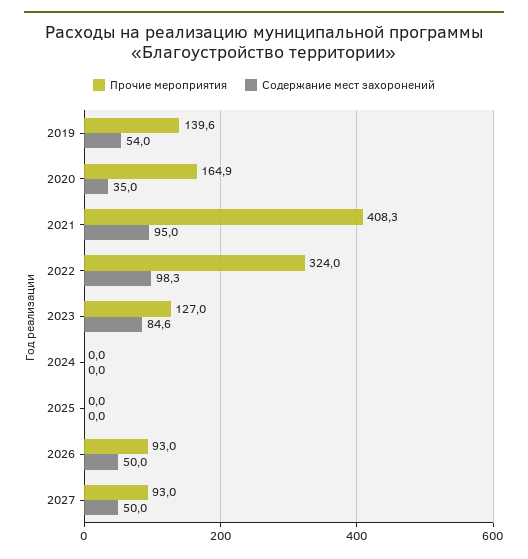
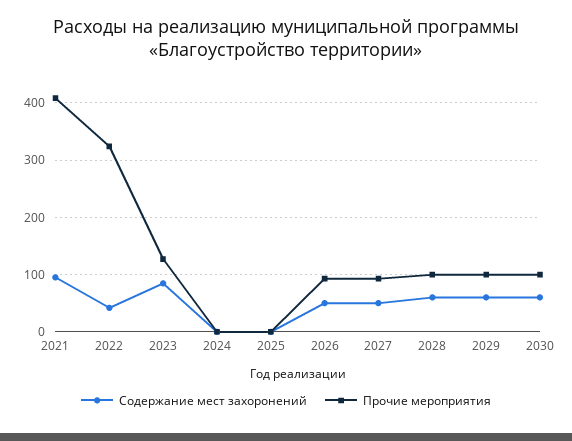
Прочие мероприятия, 2019: 139.6 -> none
Содержание мест захоронений, 2019: 54 -> none
Прочие мероприятия, 2020: 164.9 -> none
Содержание мест захоронений, 2020: 35 -> none
Содержание мест захоронений, 2022: 98.3 -> 40
Содержание мест захоронений, 2028: none -> 60
Прочие мероприятия, 2028: none -> 100
Содержание мест захоронений, 2029: none -> 60
Прочие мероприятия, 2029: none -> 100
Содержание мест захоронений, 2030: none -> 60
Прочие мероприятия, 2030: none -> 100

